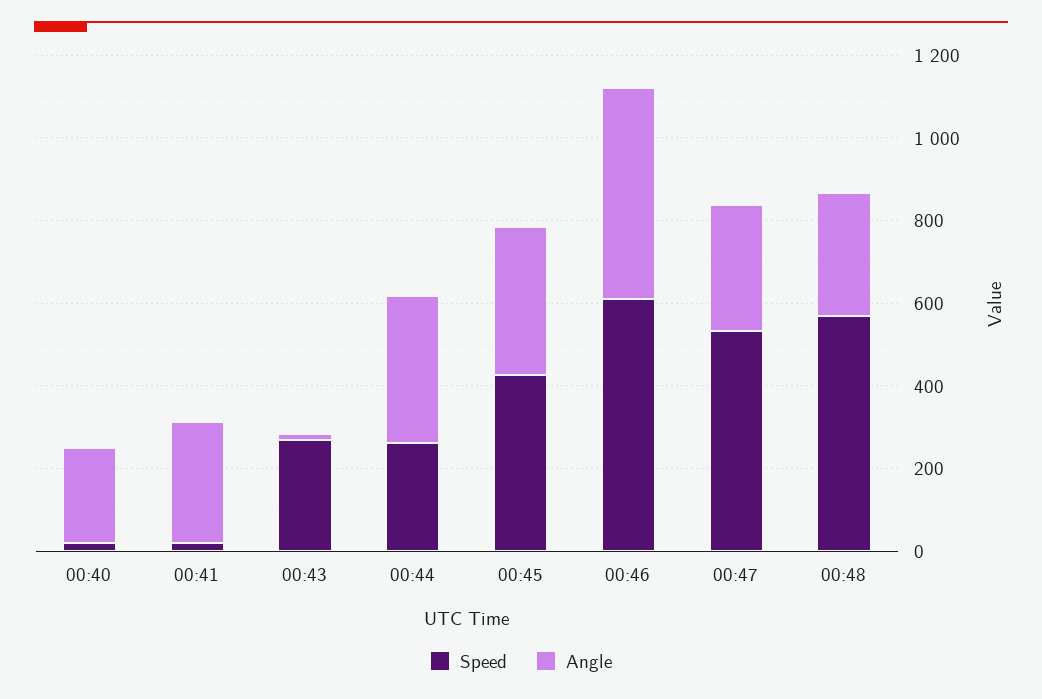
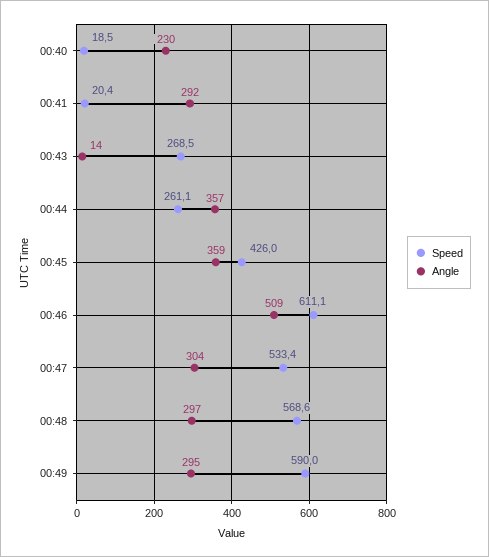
Speed, 00:49: none -> 590
Angle, 00:49: none -> 295

